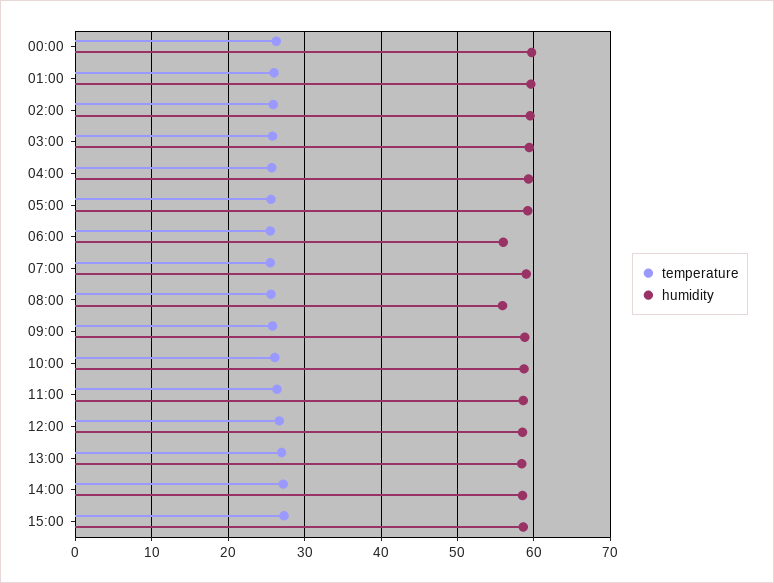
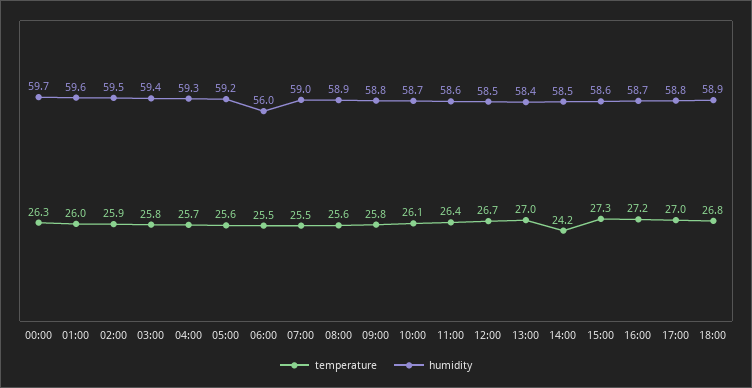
humidity, 08:00: 56 -> 58.9
temperature, 14:00: 27 -> 24.2
temperature, 16:00: none -> 27.2
humidity, 16:00: none -> 58.7
temperature, 17:00: none -> 27
humidity, 17:00: none -> 58.8
temperature, 18:00: none -> 26.8
humidity, 18:00: none -> 58.9

